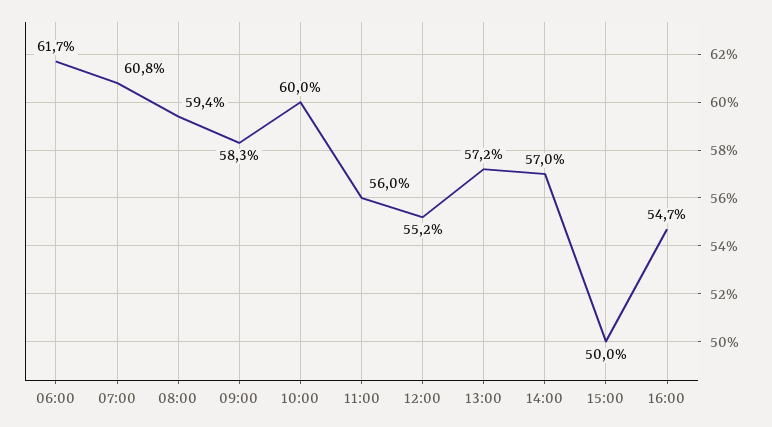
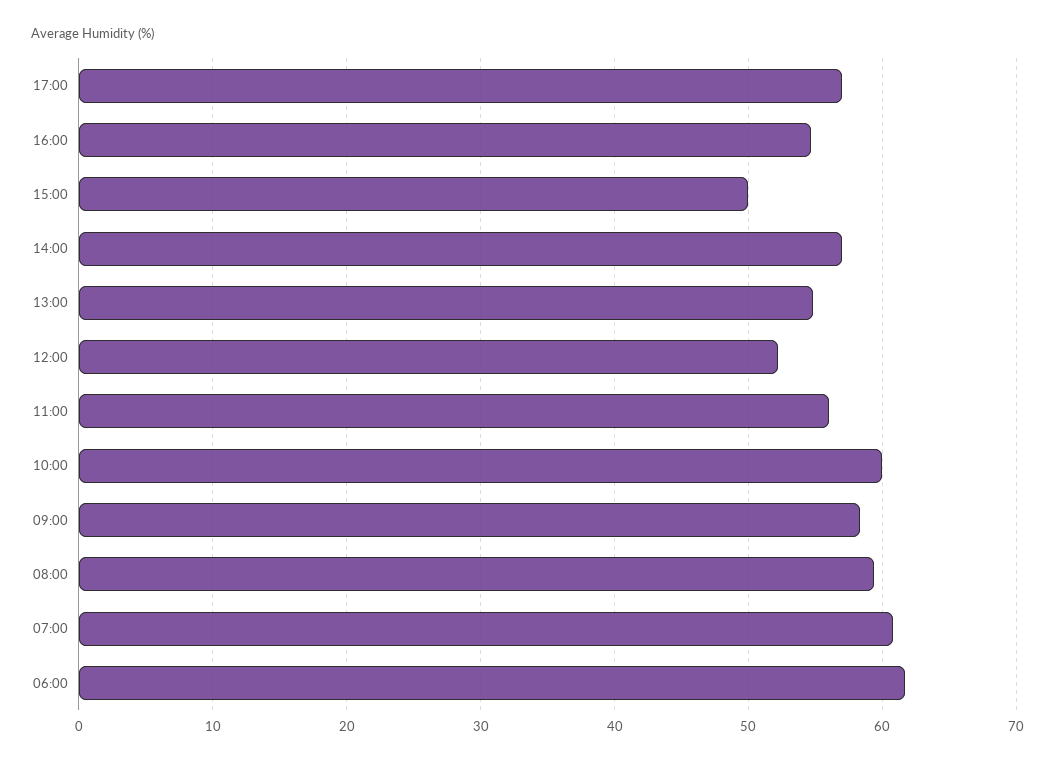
12:00: 55.2 -> 52
13:00: 57.2 -> 55
17:00: none -> 57

